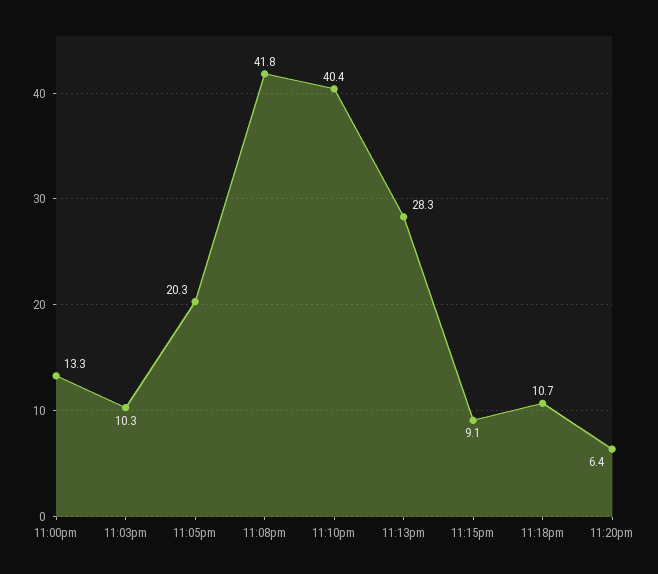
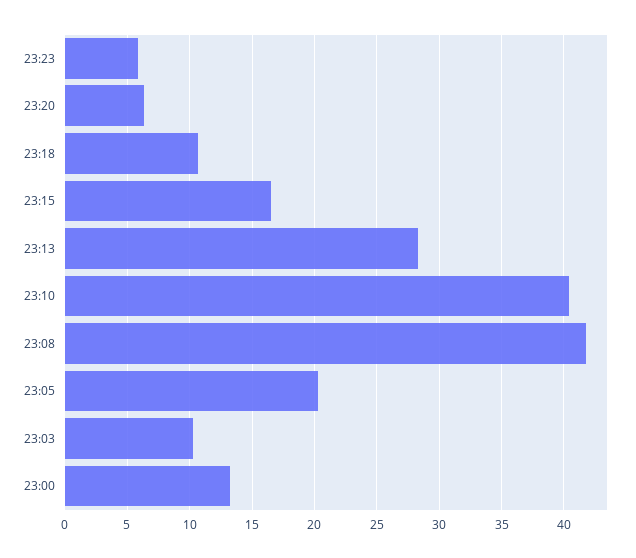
11:15pm: 9.1 -> 16.5
23:23: none -> 6

